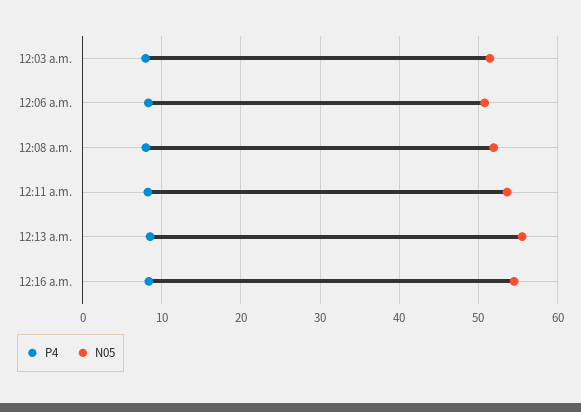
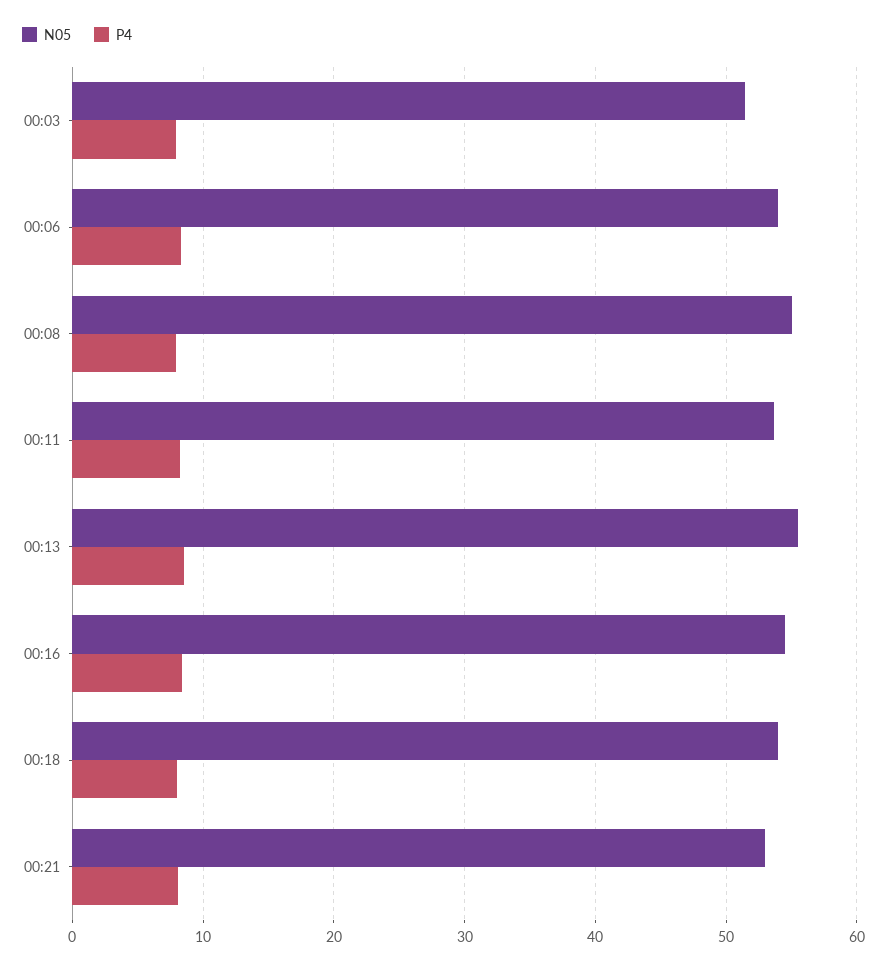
N05, 12:06 a.m.: 51 -> 54
N05, 12:08 a.m.: 52 -> 55
N05, 00:18: none -> 54
P4, 00:18: none -> 8
N05, 00:21: none -> 53
P4, 00:21: none -> 8

